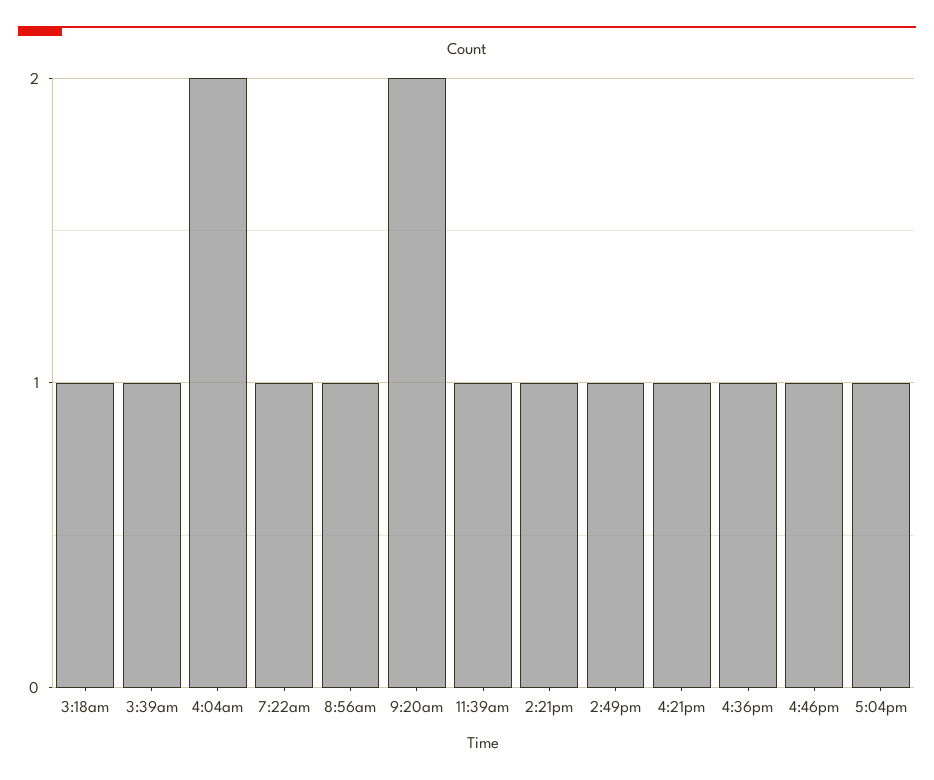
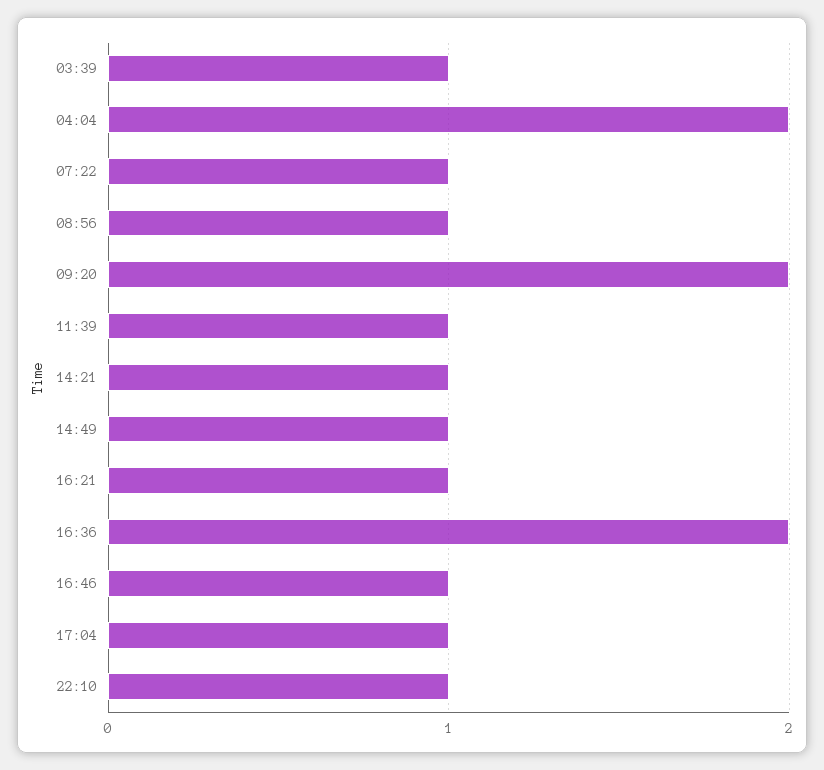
3:18am: 1 -> none
4:36pm: 1 -> 2
22:10: none -> 1

